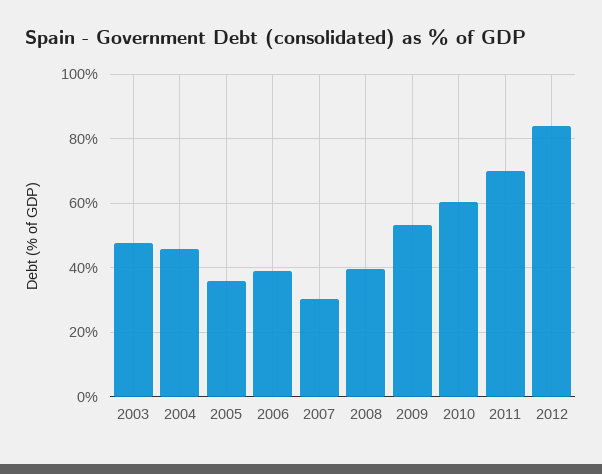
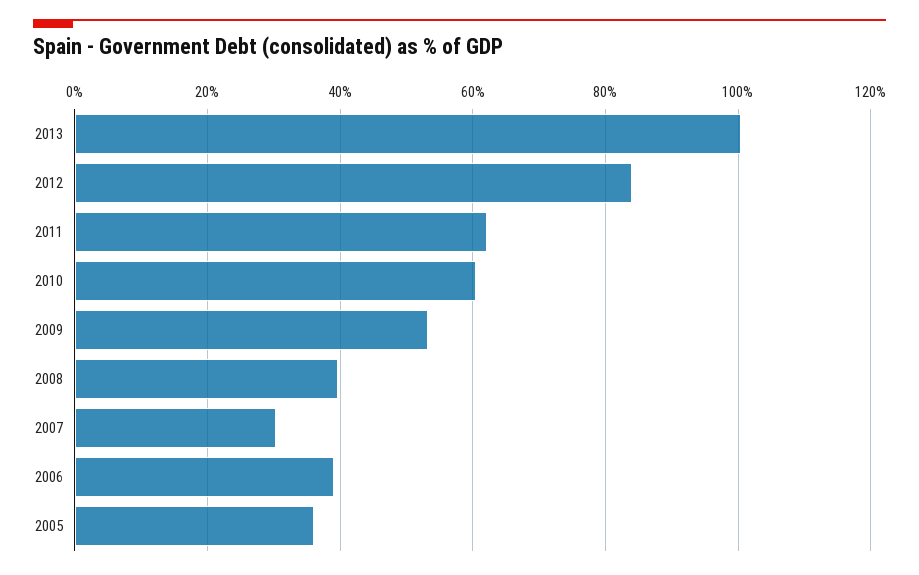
2003: 48 -> none
2004: 46 -> none
2011: 70 -> 62
2013: none -> 100

